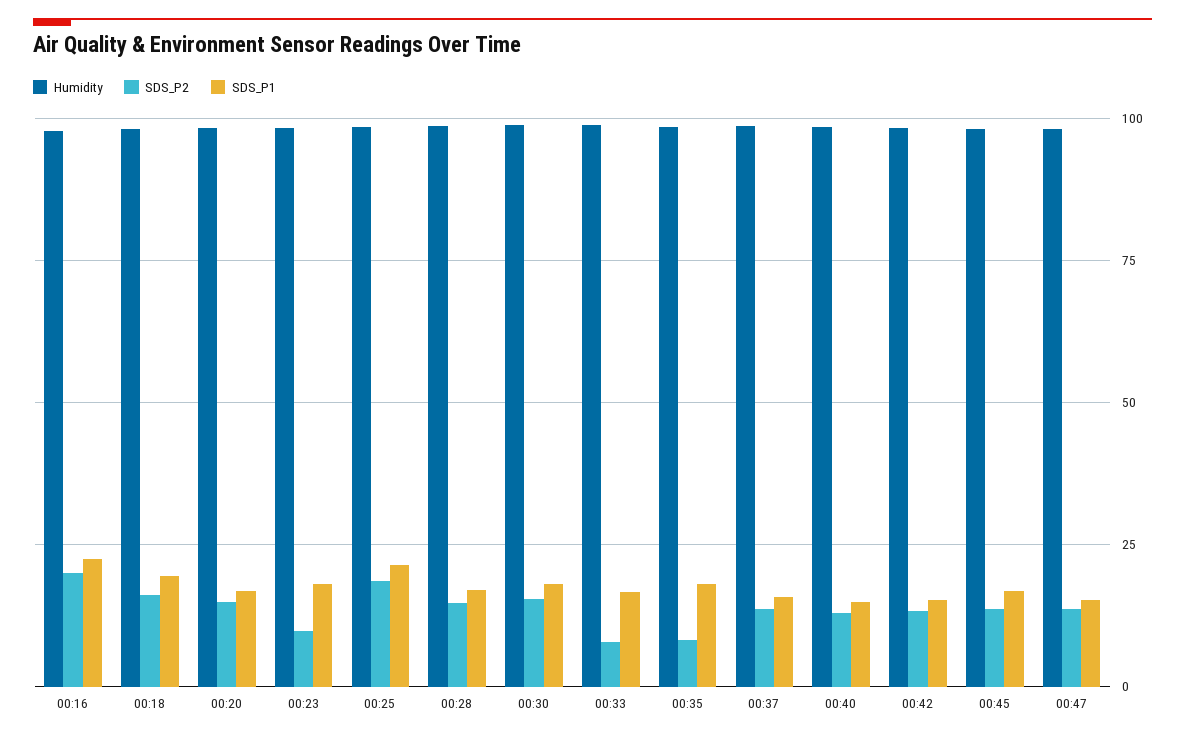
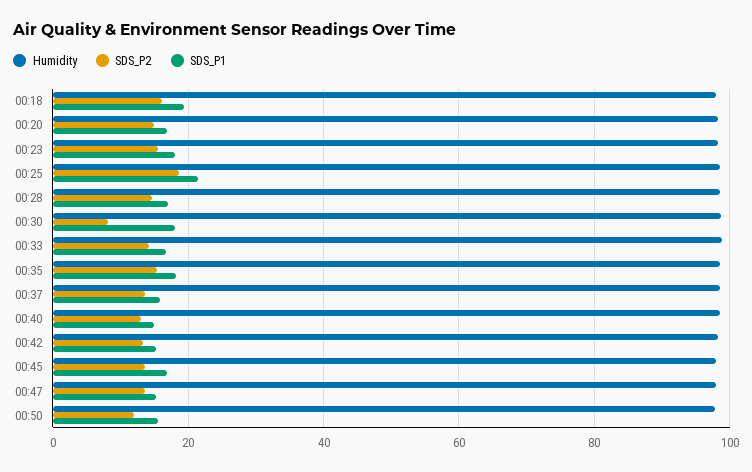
Humidity, 00:16: 97.5 -> none
SDS_P2, 00:16: 20 -> none
SDS_P1, 00:16: 22.5 -> none
SDS_P2, 00:23: 10 -> 16
SDS_P2, 00:30: 15 -> 8
SDS_P2, 00:33: 7.5 -> 14
SDS_P2, 00:35: 7.5 -> 16
Humidity, 00:50: none -> 98
SDS_P2, 00:50: none -> 12
SDS_P1, 00:50: none -> 16

